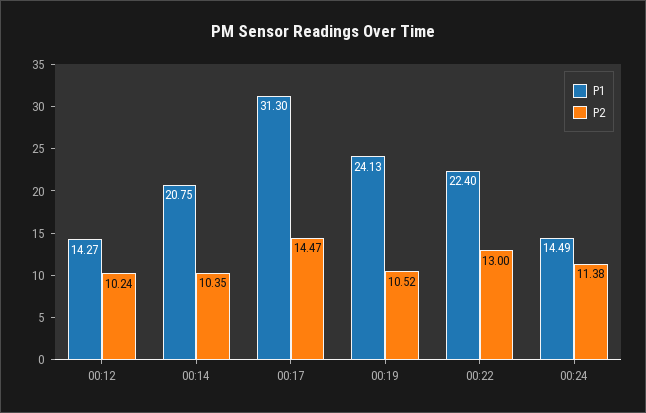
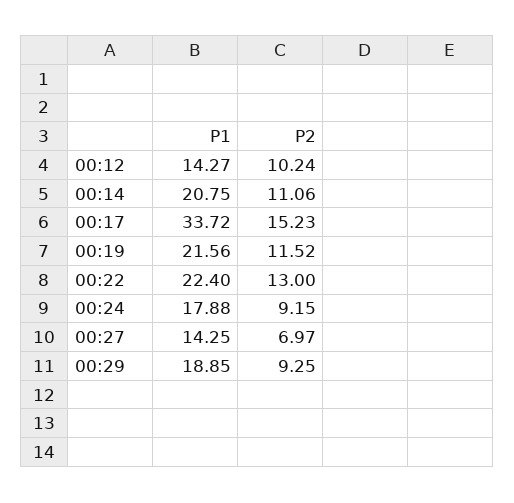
P2, 00:14: 10.35 -> 11.06
P1, 00:17: 31.3 -> 33.72
P2, 00:17: 14.47 -> 15.23
P1, 00:19: 24.13 -> 21.56
P2, 00:19: 10.52 -> 11.52
P1, 00:24: 14.49 -> 17.88
P2, 00:24: 11.38 -> 9.15
P1, 00:27: none -> 14.25
P2, 00:27: none -> 6.97
P1, 00:29: none -> 18.85
P2, 00:29: none -> 9.25

